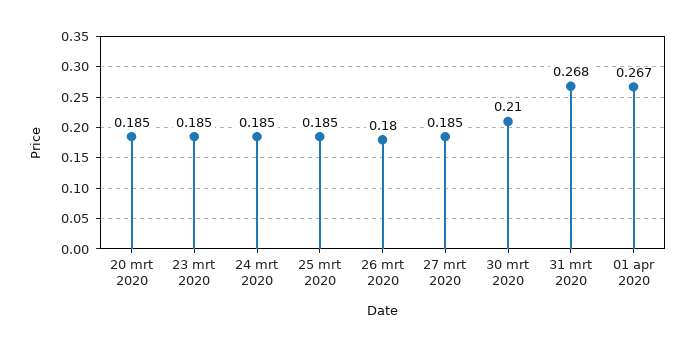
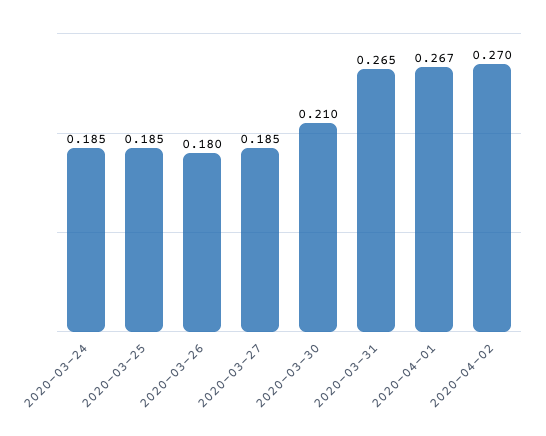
20 mrt 2020: 0.185 -> none
23 mrt 2020: 0.185 -> none
31 mrt 2020: 0.268 -> 0.265
2020-04-02: none -> 0.27

